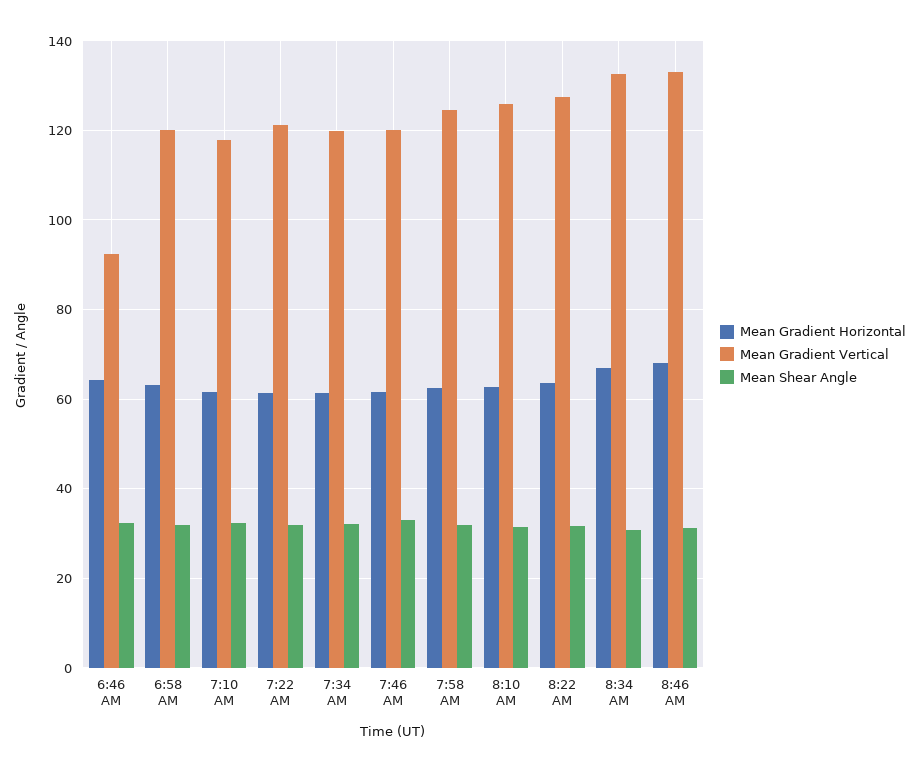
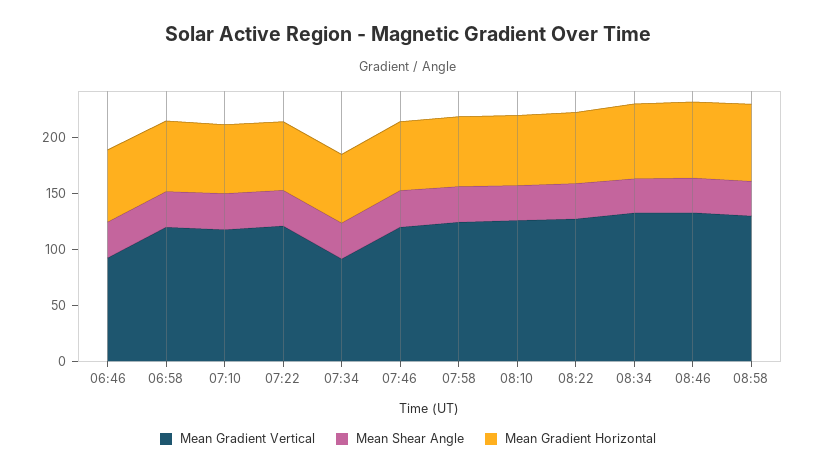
Mean Gradient Vertical, 7:34 AM: 120 -> 90
Mean Gradient Vertical, 08:58: none -> 130
Mean Shear Angle, 08:58: none -> 30
Mean Gradient Horizontal, 08:58: none -> 70

